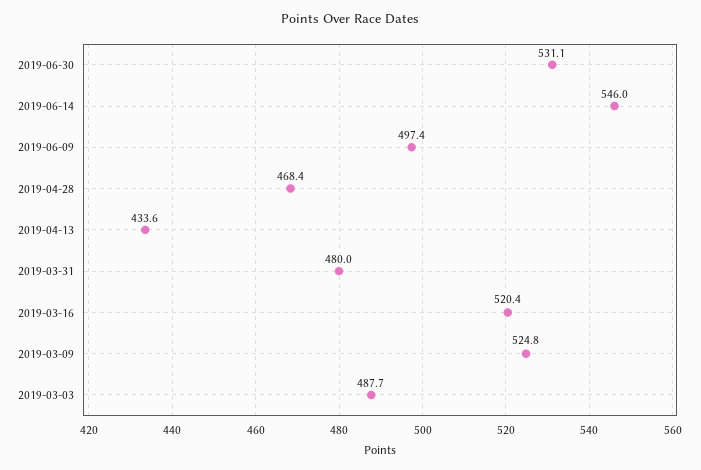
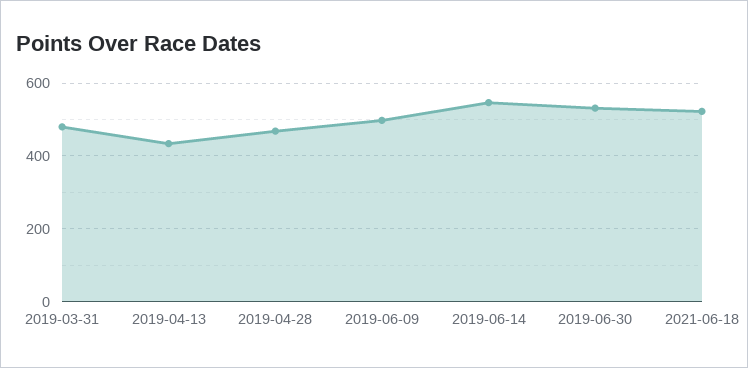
2019-03-16: 520.4 -> none
2019-03-09: 524.8 -> none
2019-03-03: 487.7 -> none
2021-06-18: none -> 520

